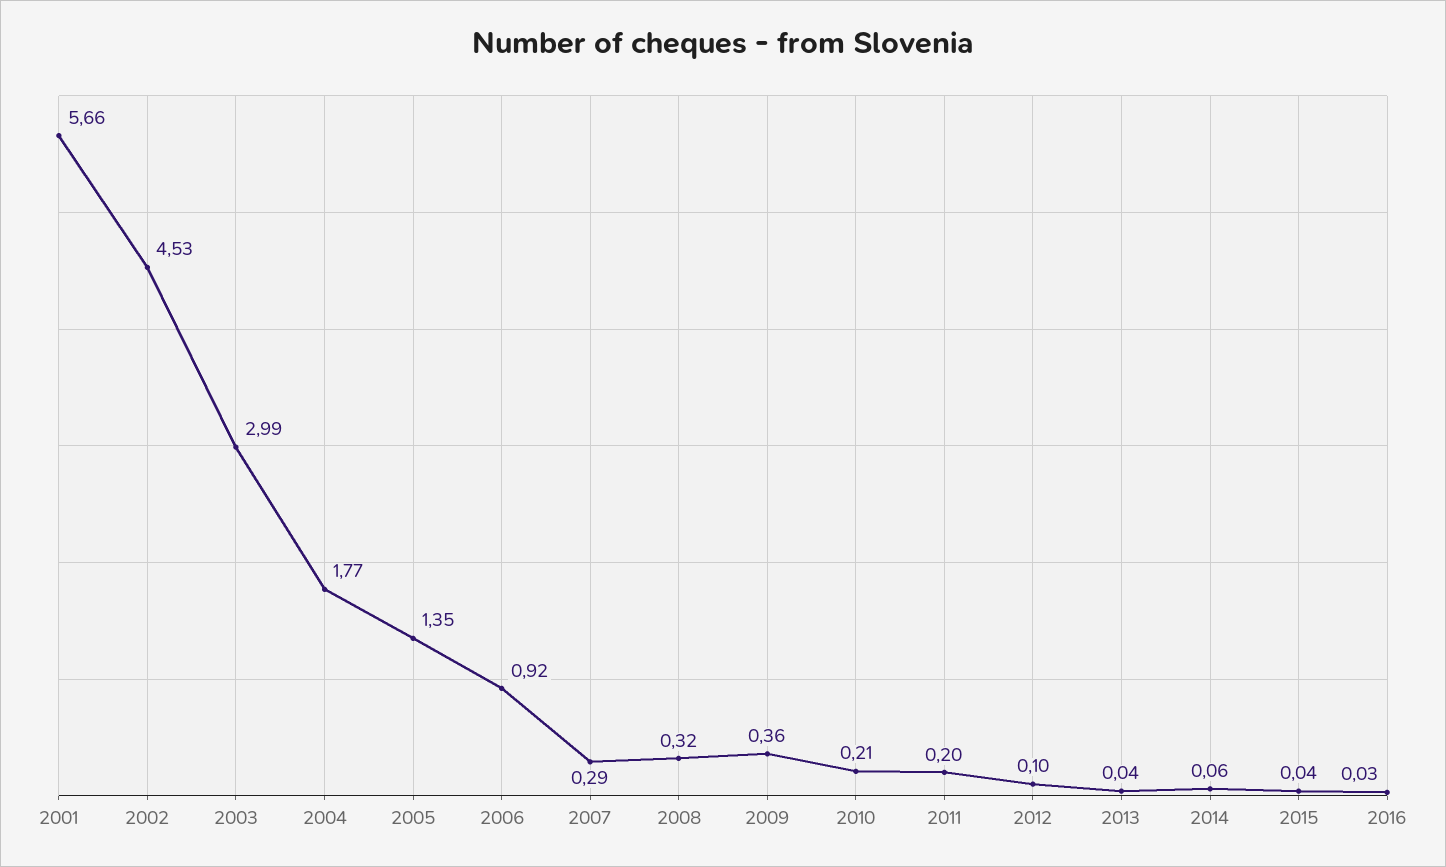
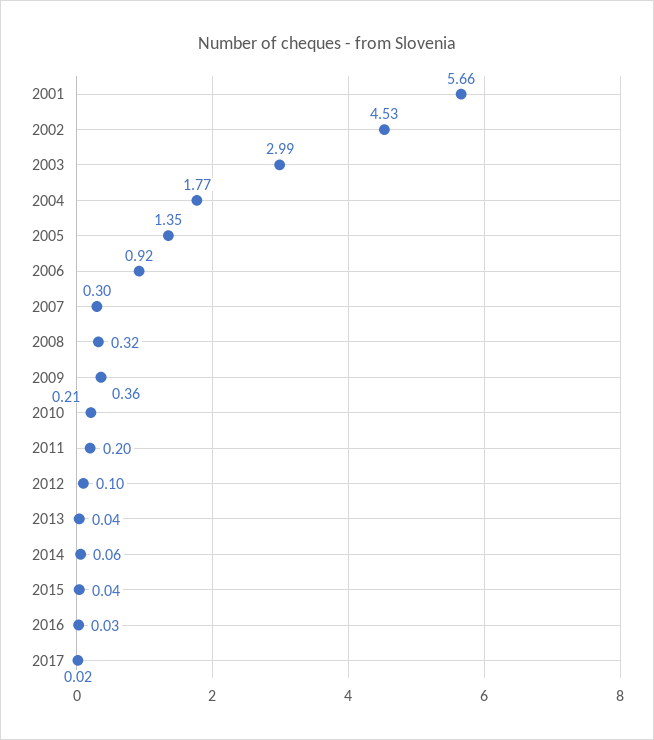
2007: 0.29 -> 0.3
2017: none -> 0.02

